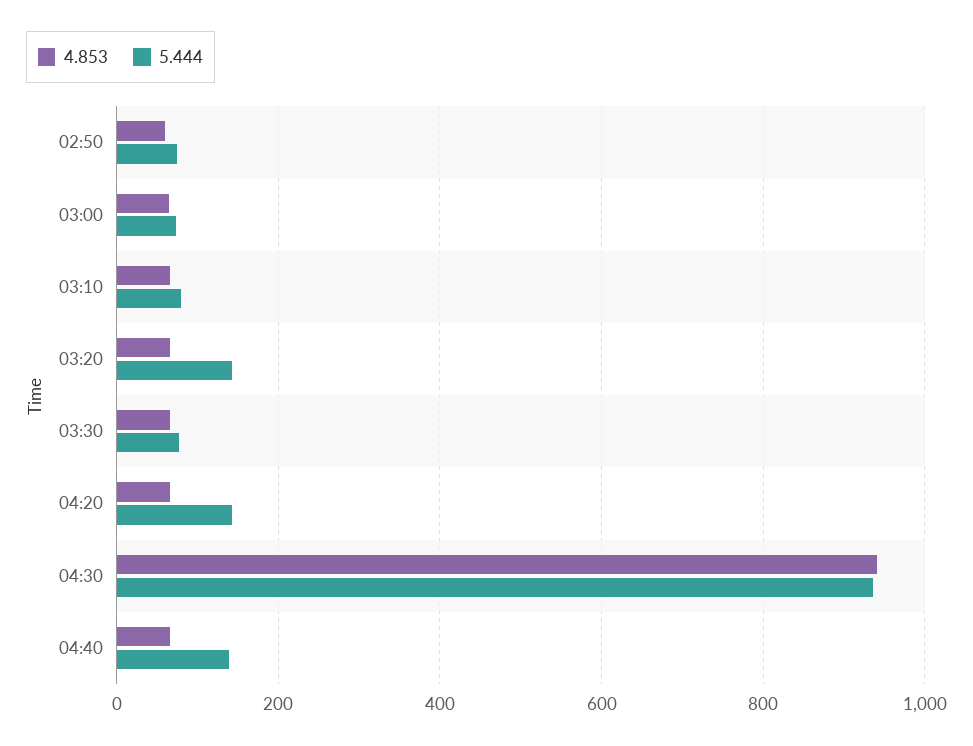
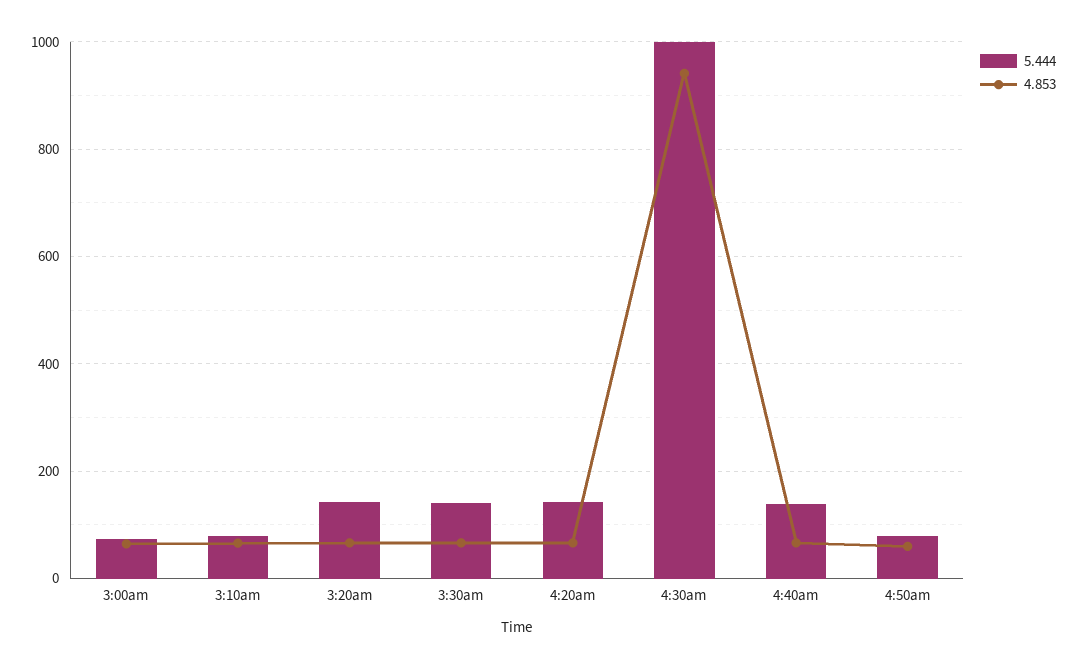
4.853, 02:50: 60 -> none
5.444, 02:50: 80 -> none
5.444, 03:30: 80 -> 140
5.444, 04:30: 940 -> 1000
5.444, 4:50am: none -> 80
4.853, 4:50am: none -> 60

